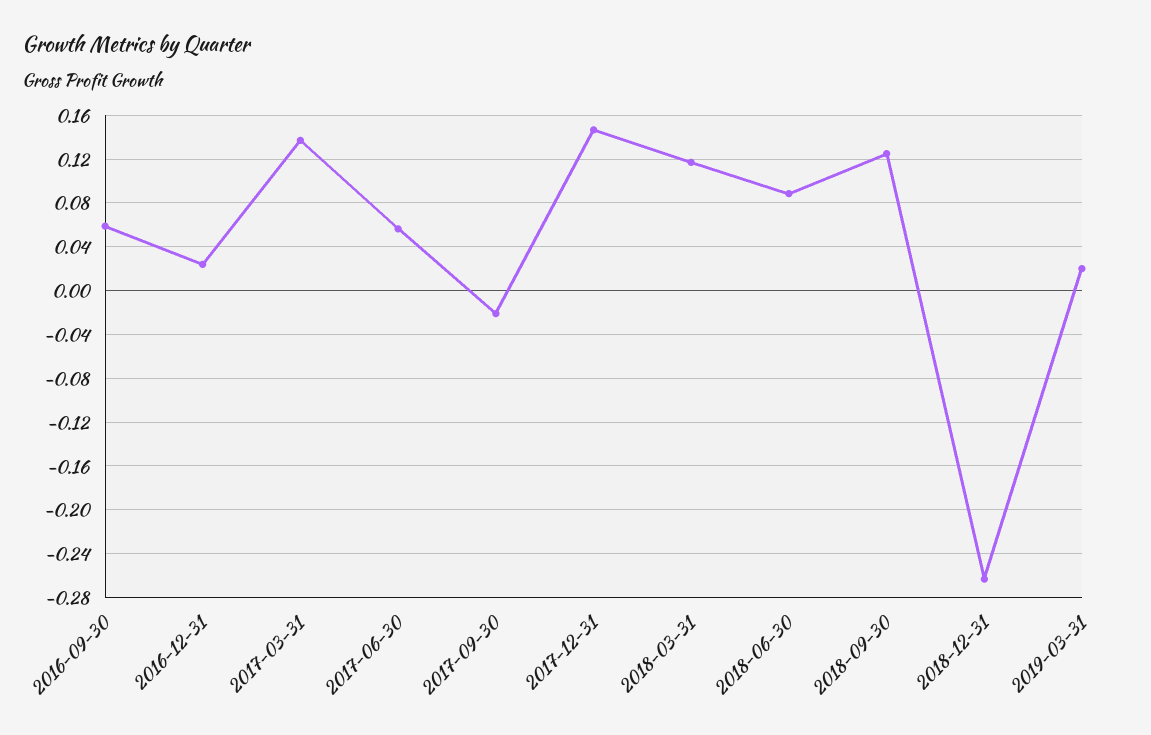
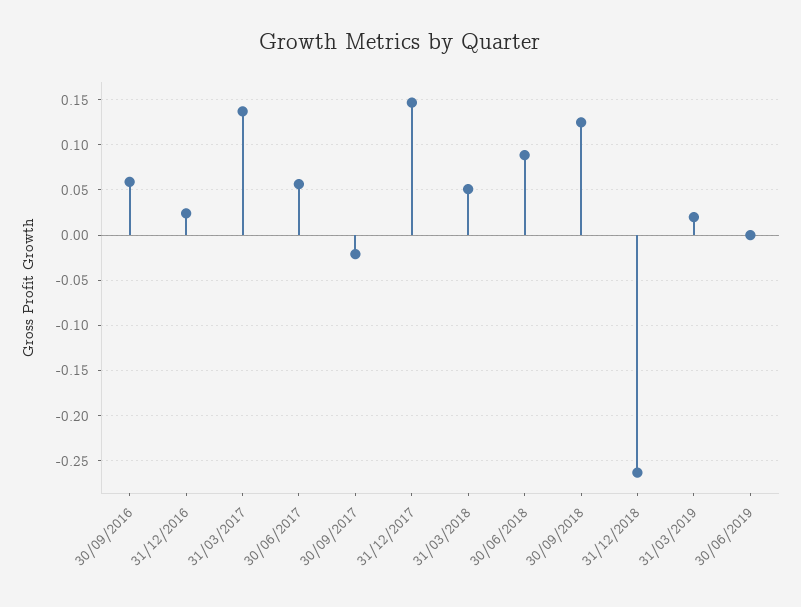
2018-03-31: 0.12 -> 0.05
30/06/2019: none -> 0

